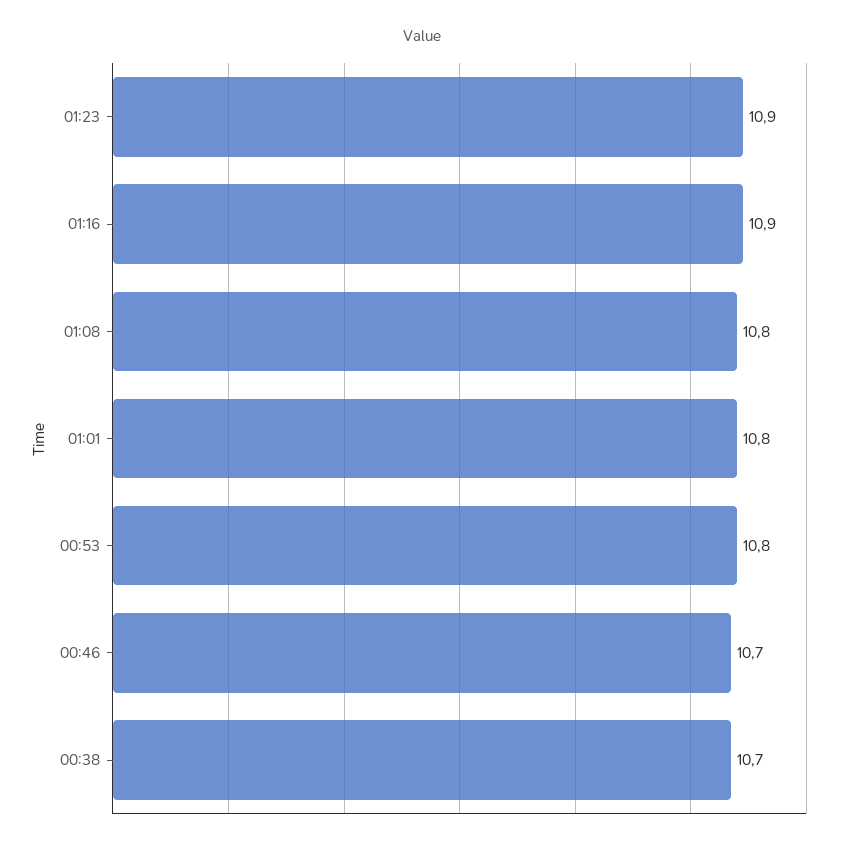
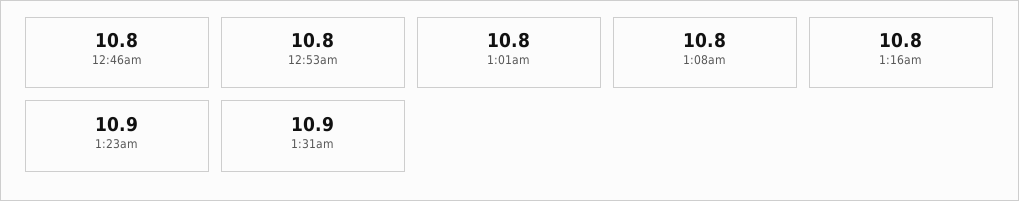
01:16: 10.9 -> 10.8
00:46: 10.7 -> 10.8
00:38: 10.7 -> none
1:31am: none -> 10.9

